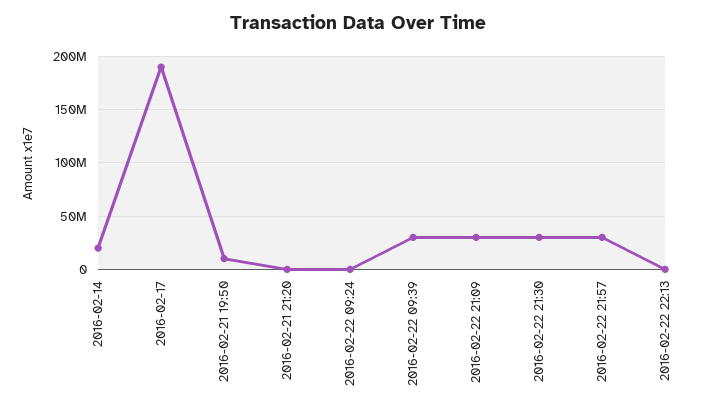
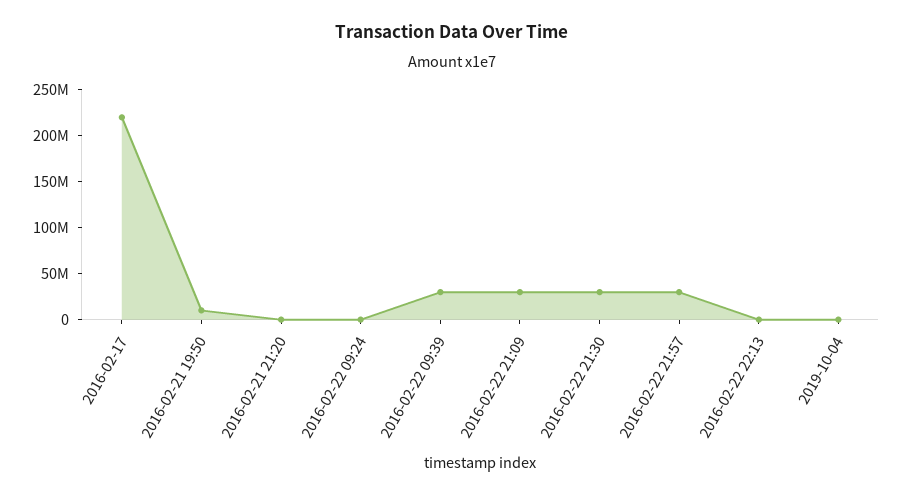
2016-02-14: 20000000 -> none
2016-02-17: 190000000 -> 220000000
2019-10-04: none -> 0

